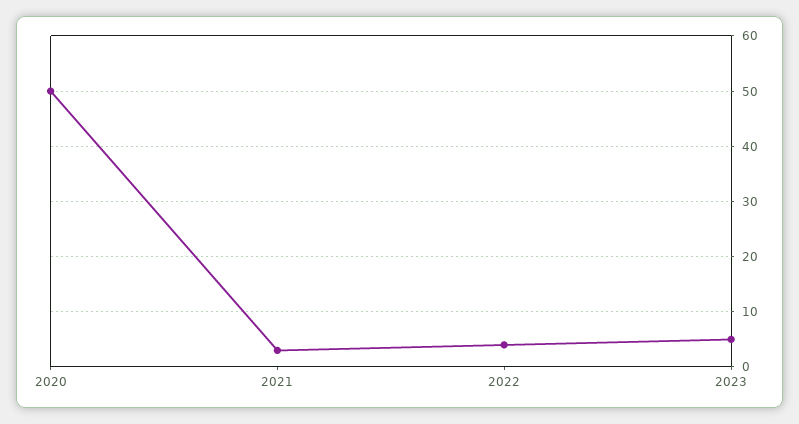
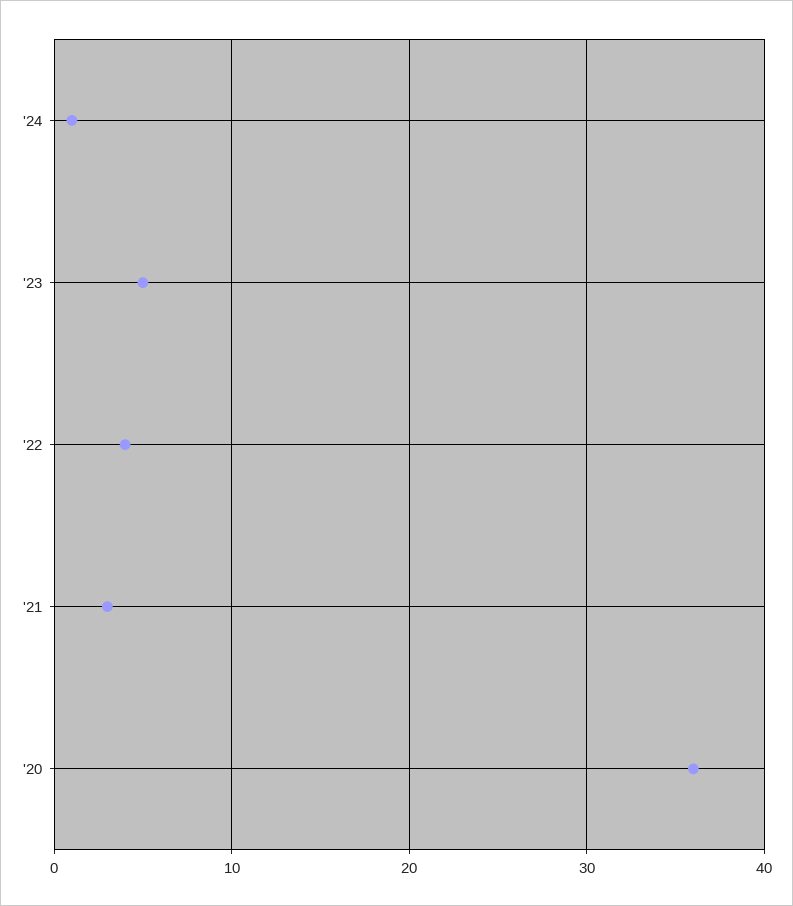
2020: 50 -> 36
'24: none -> 1

